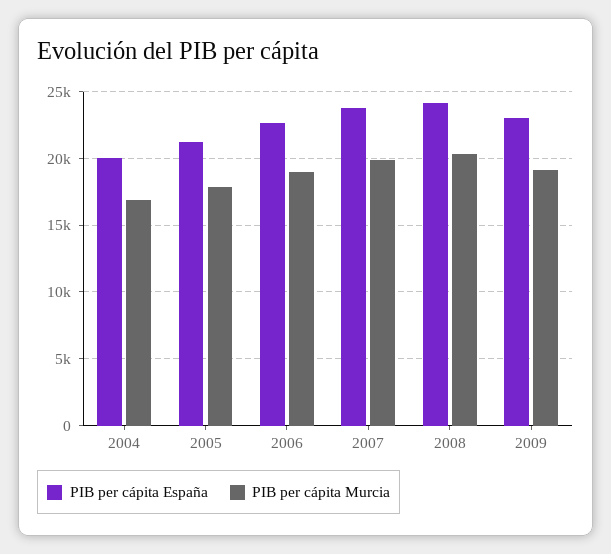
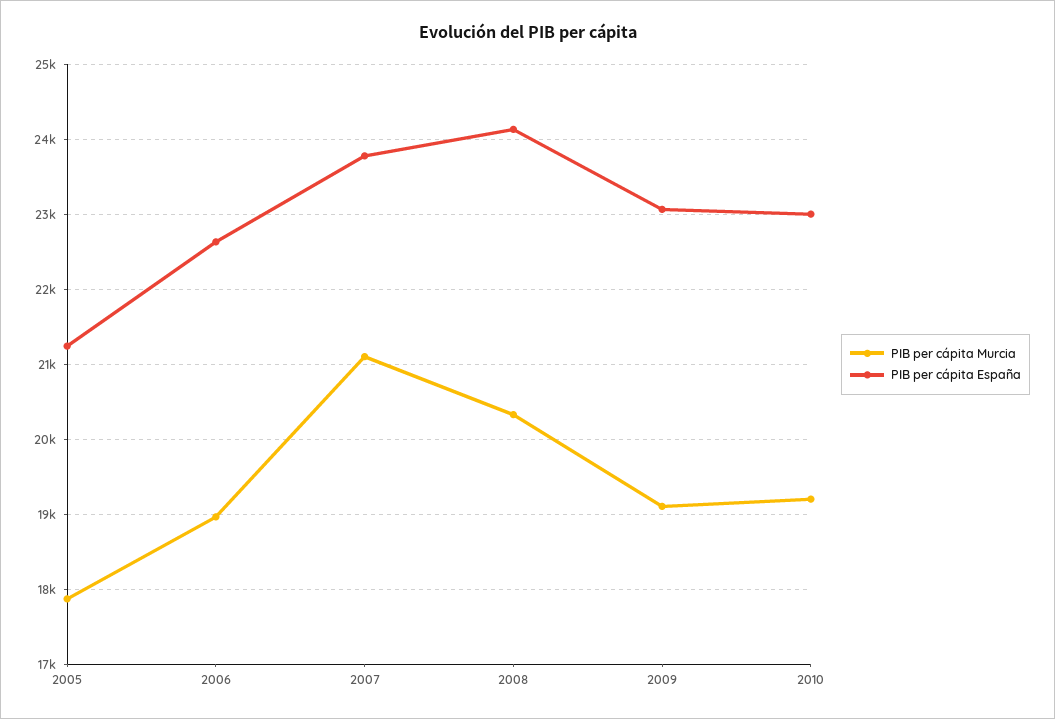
PIB per cápita España, 2004: 20000 -> none
PIB per cápita Murcia, 2004: 17000 -> none
PIB per cápita Murcia, 2007: 20000 -> 21100
PIB per cápita Murcia, 2010: none -> 19200
PIB per cápita España, 2010: none -> 23000

